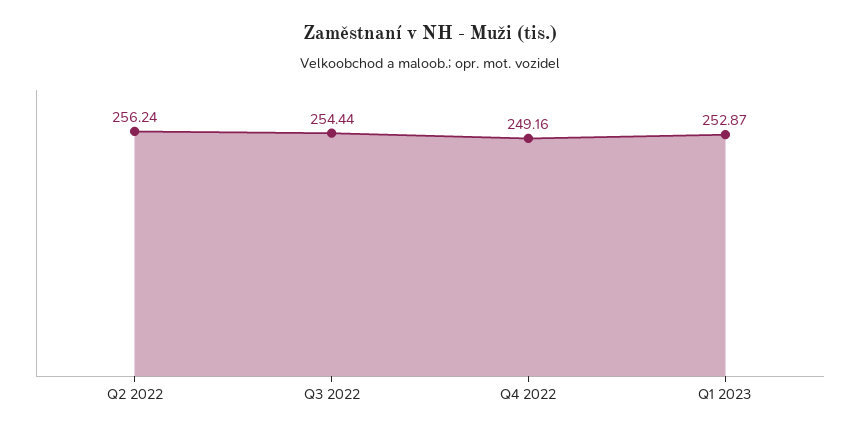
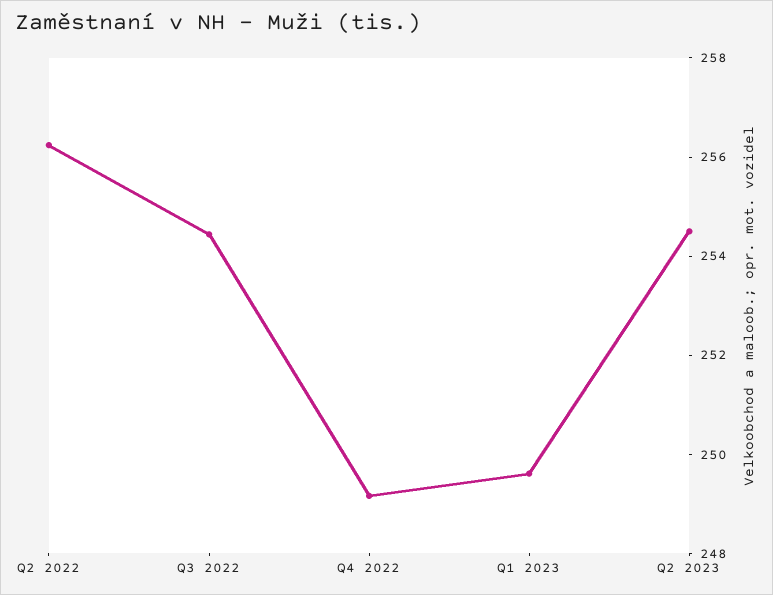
Q1 2023: 252.87 -> 249.5
Q2 2023: none -> 254.5

